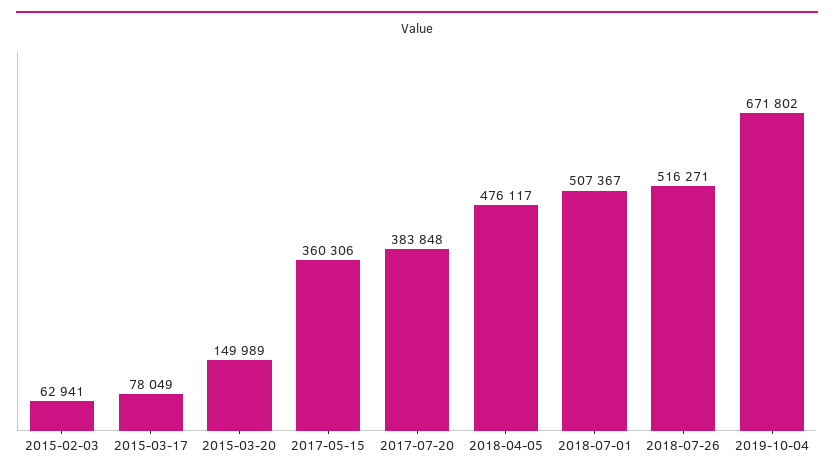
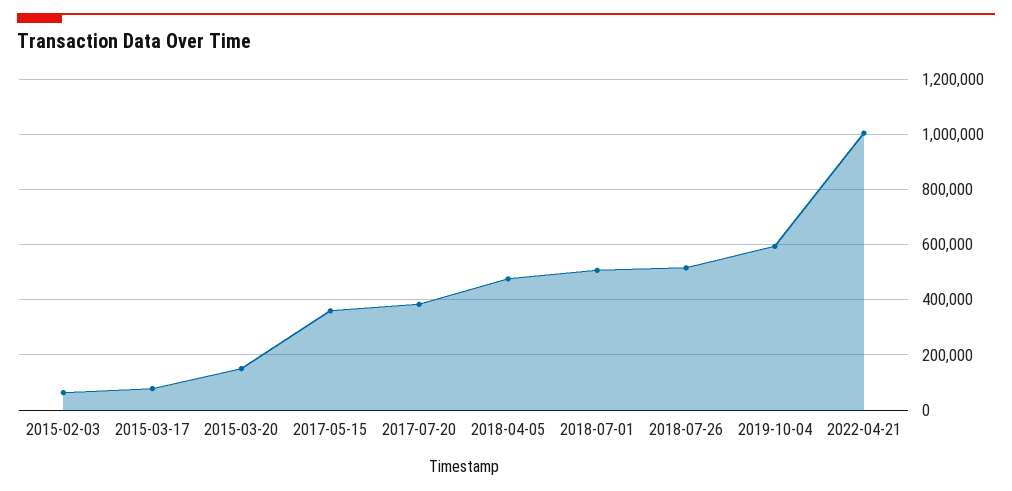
2019-10-04: 671802 -> 600000
2022-04-21: none -> 1000000

